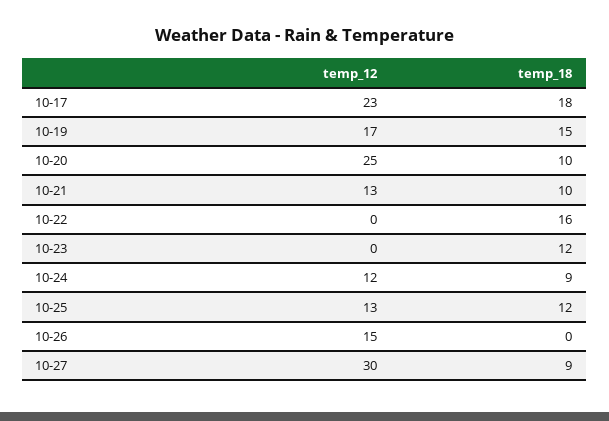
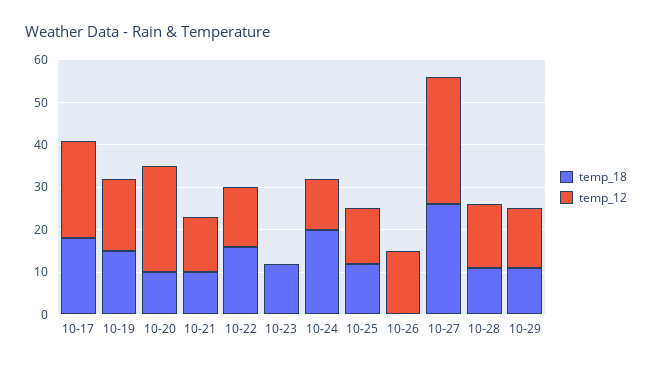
temp_12, 10-22: 0 -> 15
temp_18, 10-24: 9 -> 20
temp_18, 10-27: 9 -> 25
temp_18, 10-28: none -> 10
temp_12, 10-28: none -> 15
temp_18, 10-29: none -> 10
temp_12, 10-29: none -> 15

